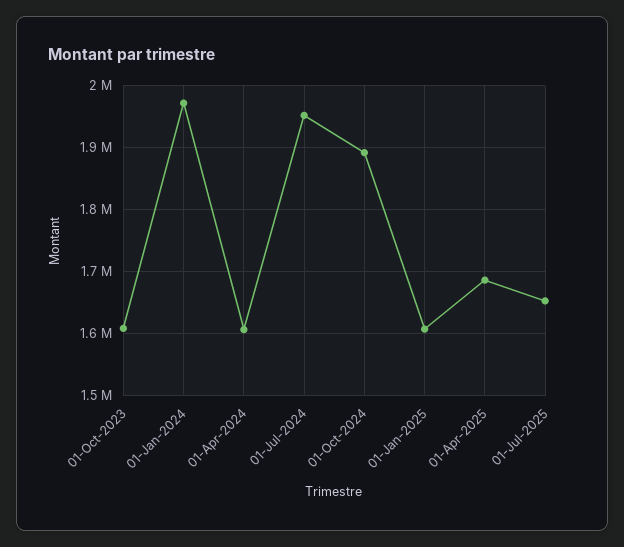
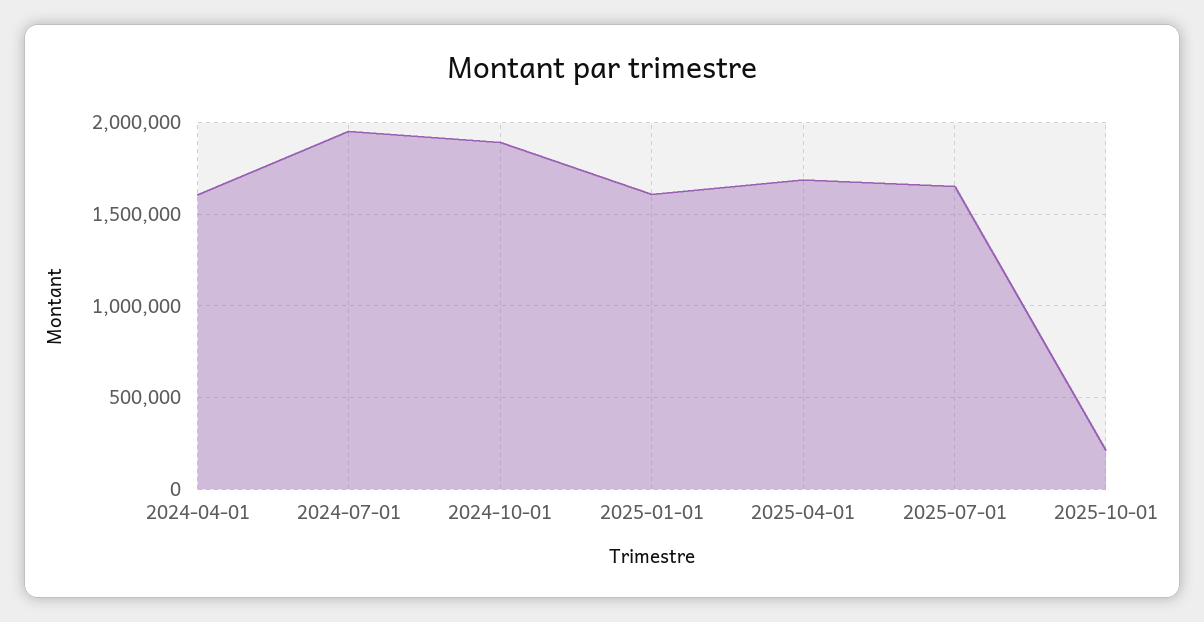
01-Oct-2023: 1610000 -> none
01-Jan-2024: 1970000 -> none
2025-10-01: none -> 200000

